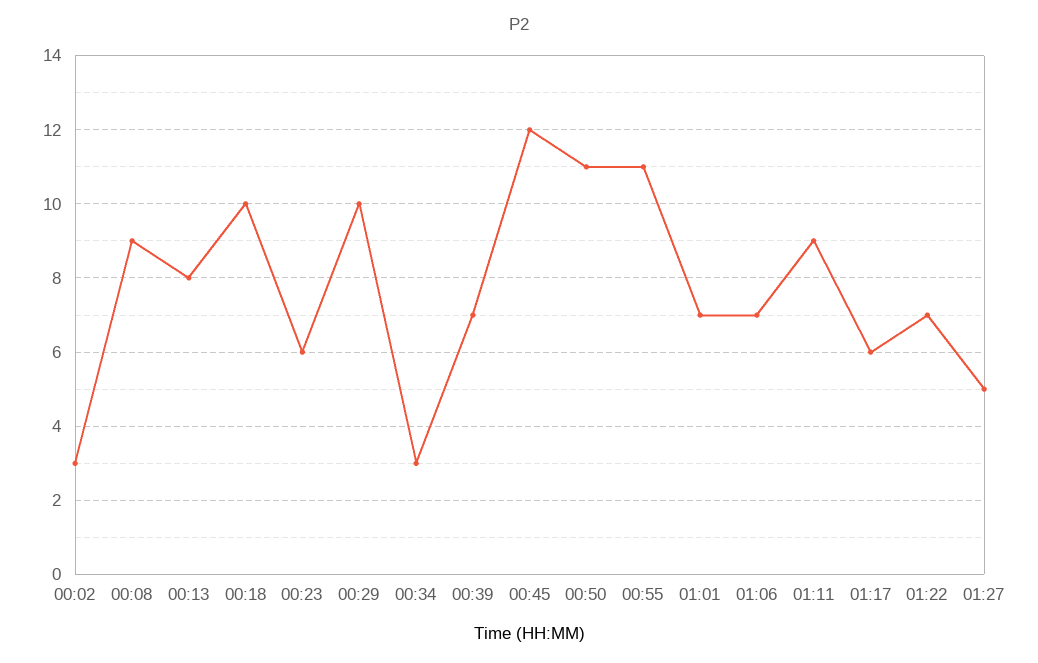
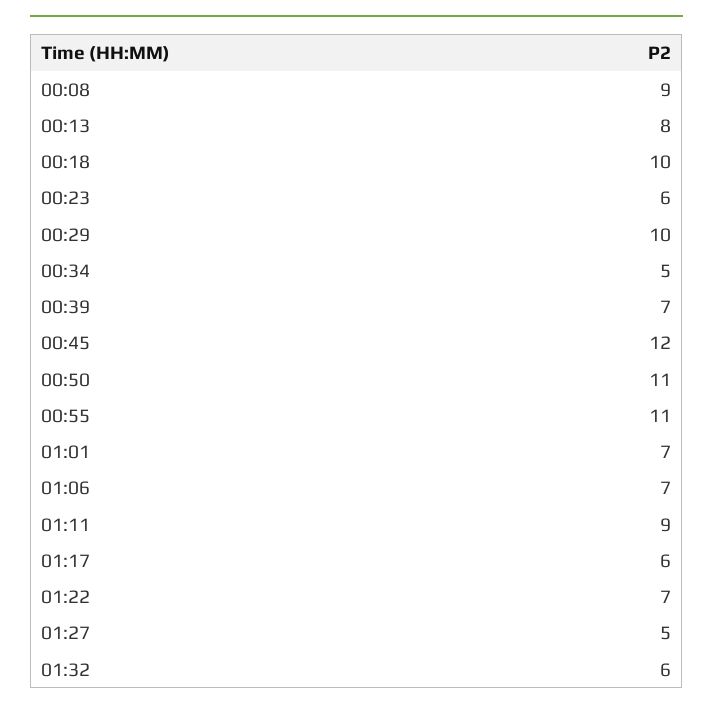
00:02: 3 -> none
00:34: 3 -> 5
01:32: none -> 6

